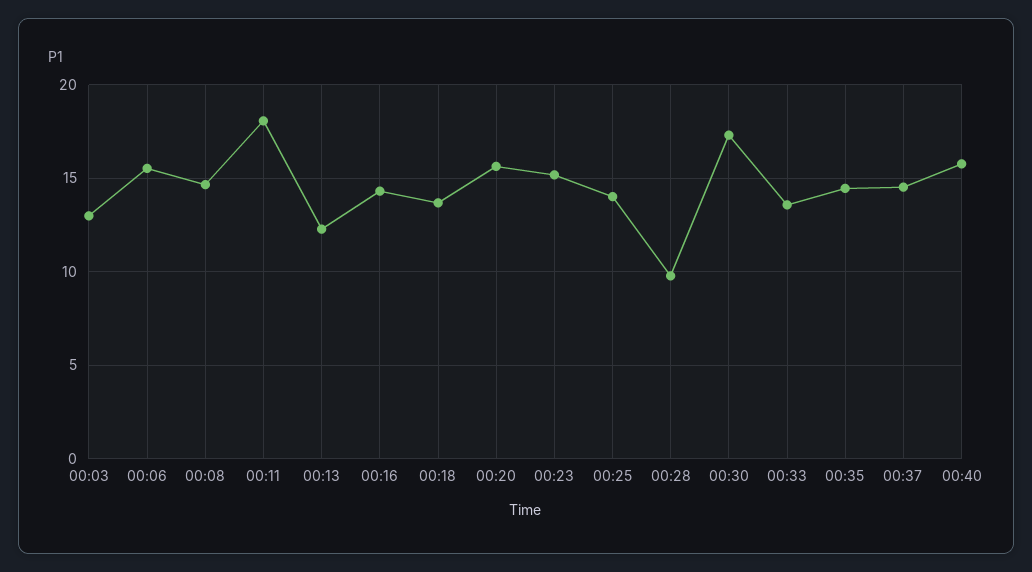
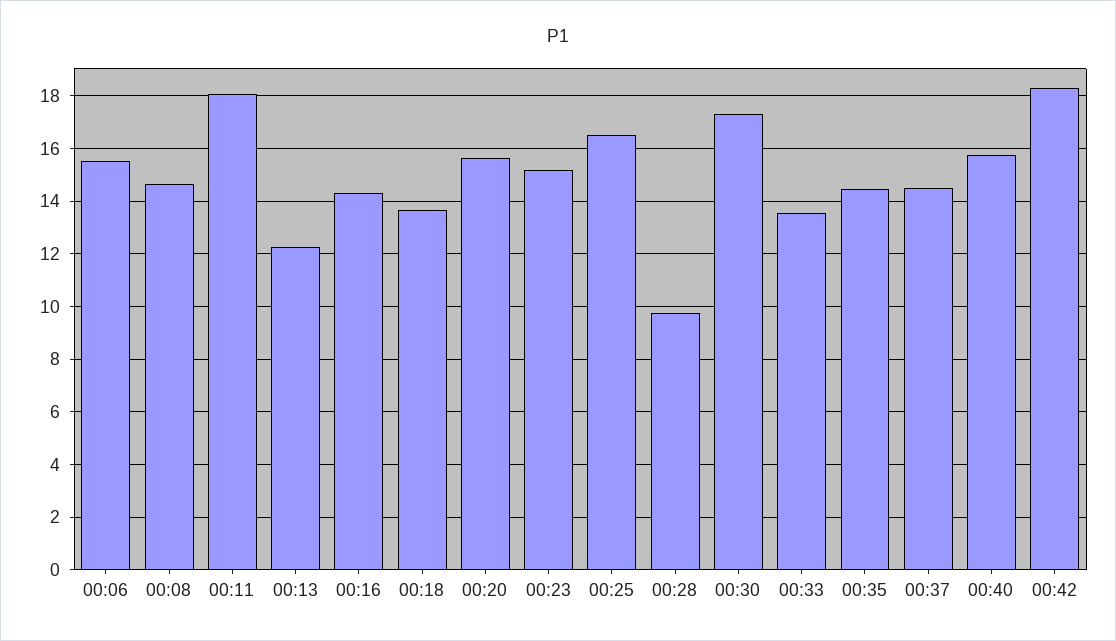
00:03: 13 -> none
00:25: 14 -> 16.5
00:42: none -> 18.25

